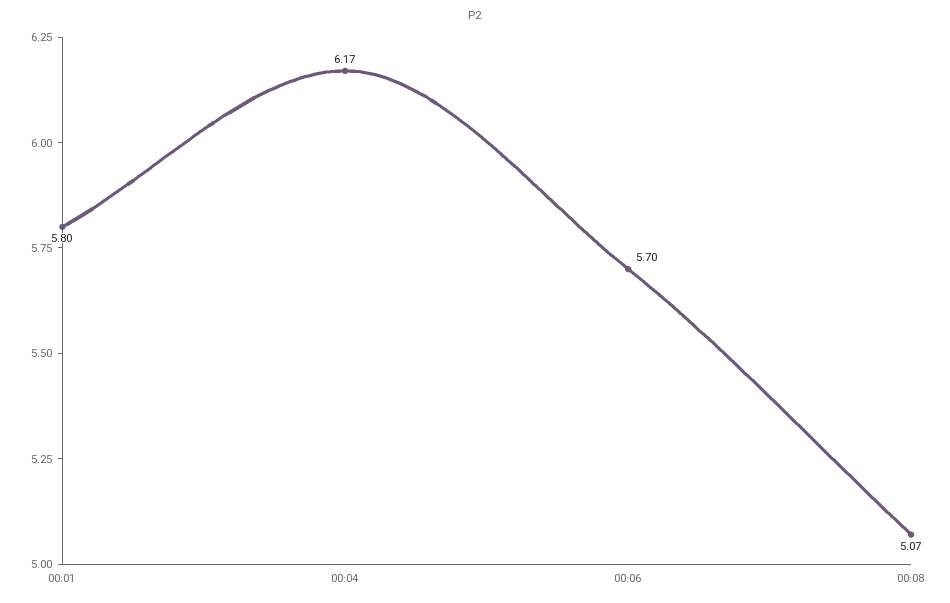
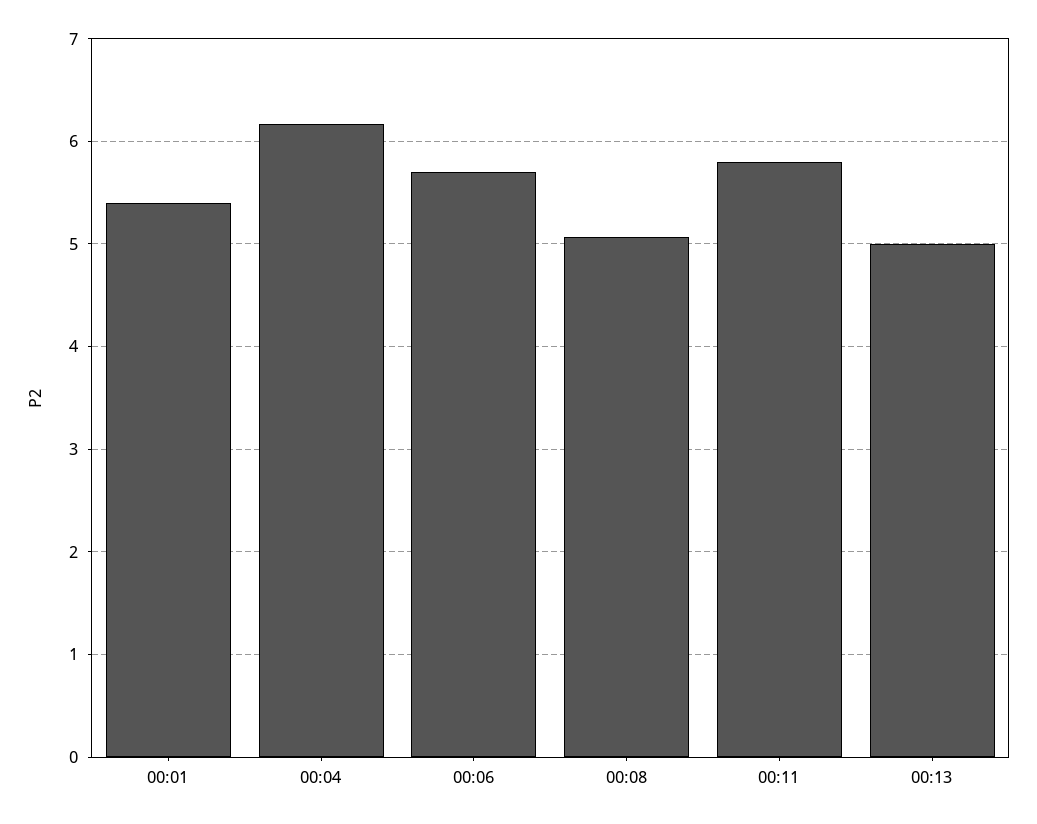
00:01: 5.8 -> 5.4
00:11: none -> 5.8
00:13: none -> 5

